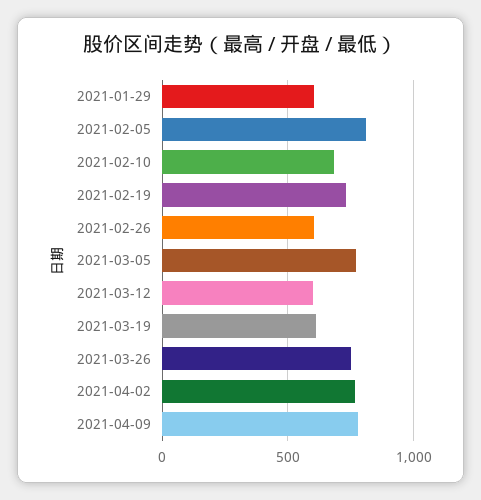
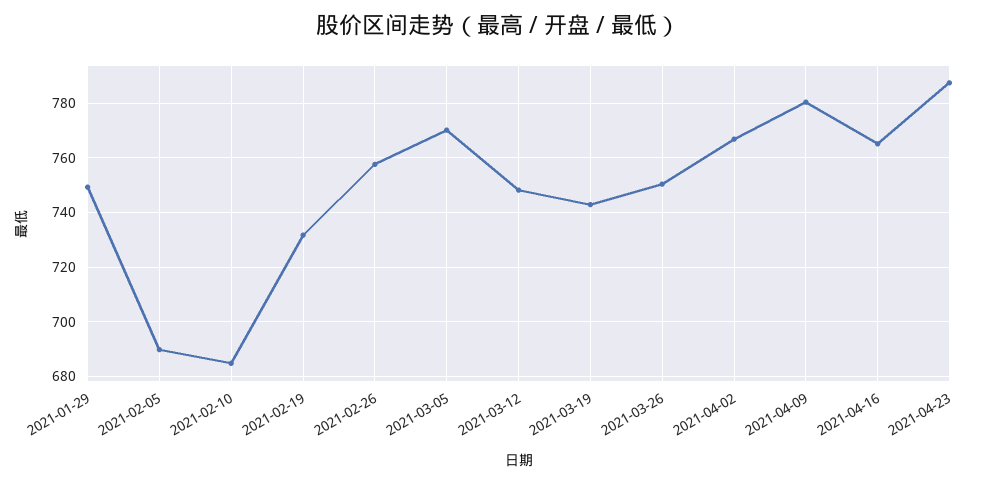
2021-01-29: 600 -> 750
2021-02-05: 800 -> 690
2021-02-26: 600 -> 757.5
2021-03-12: 600 -> 747.5
2021-03-19: 600 -> 742.5
2021-04-16: none -> 765
2021-04-23: none -> 787.5

